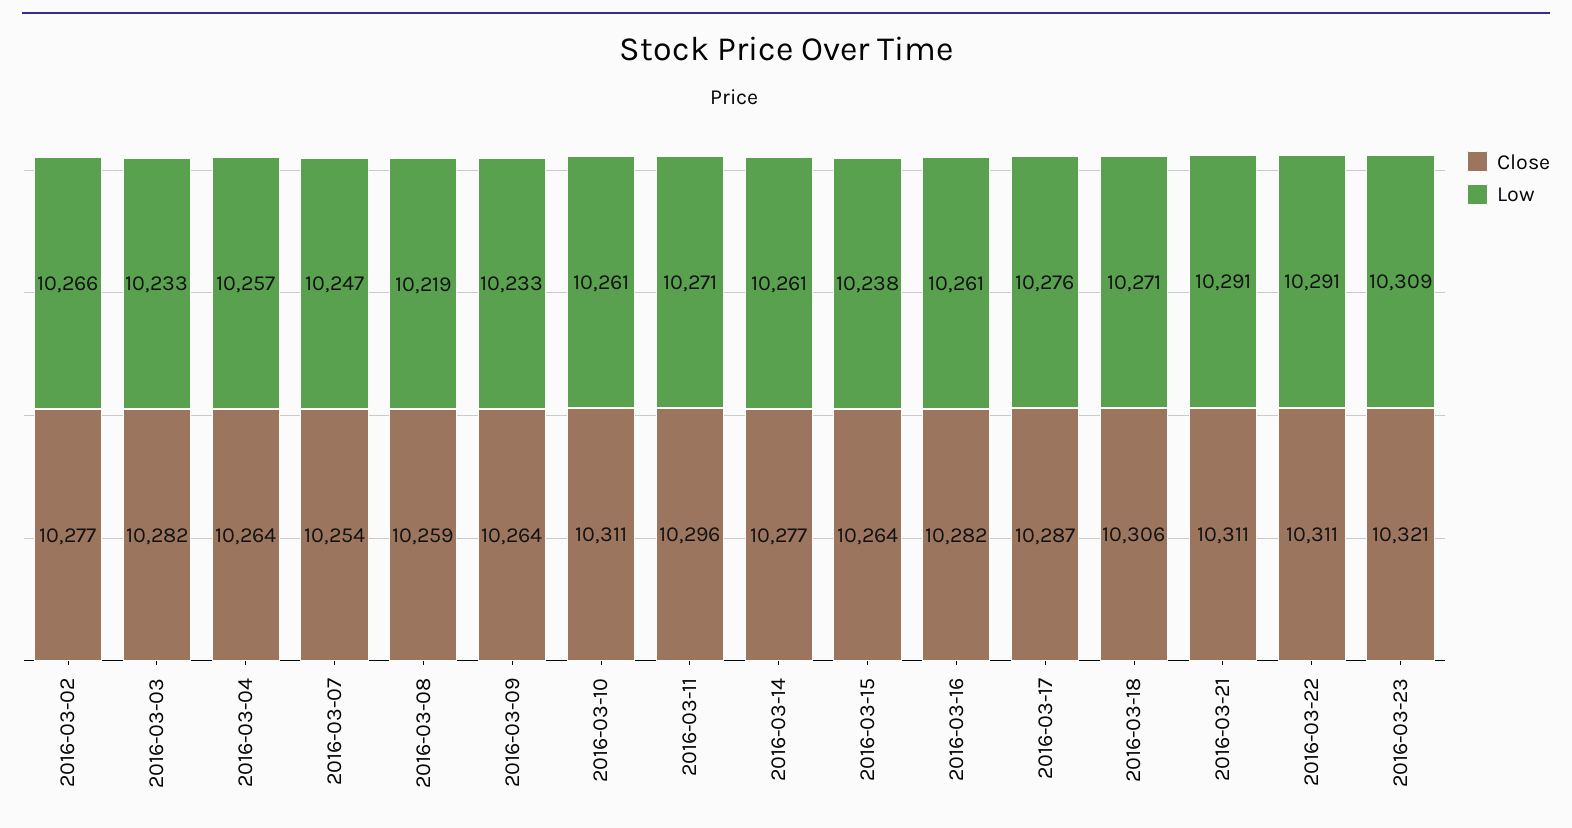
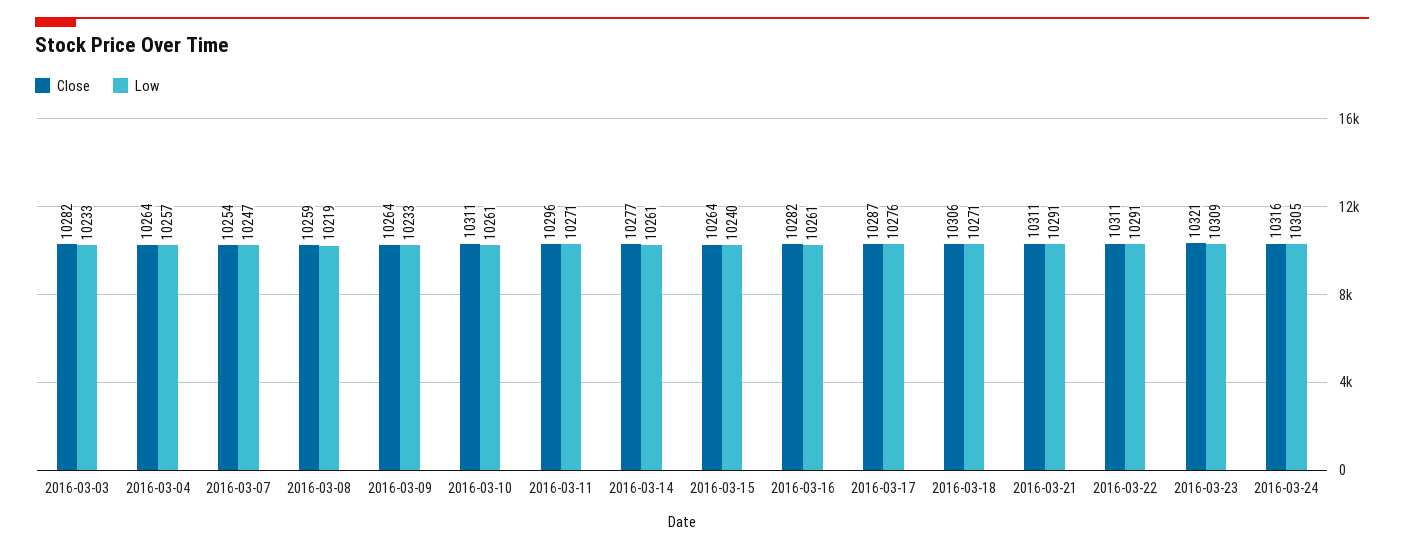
Close, 2016-03-02: 10277 -> none
Low, 2016-03-02: 10266 -> none
Low, 2016-03-15: 10238 -> 10240
Close, 2016-03-24: none -> 10316
Low, 2016-03-24: none -> 10305

